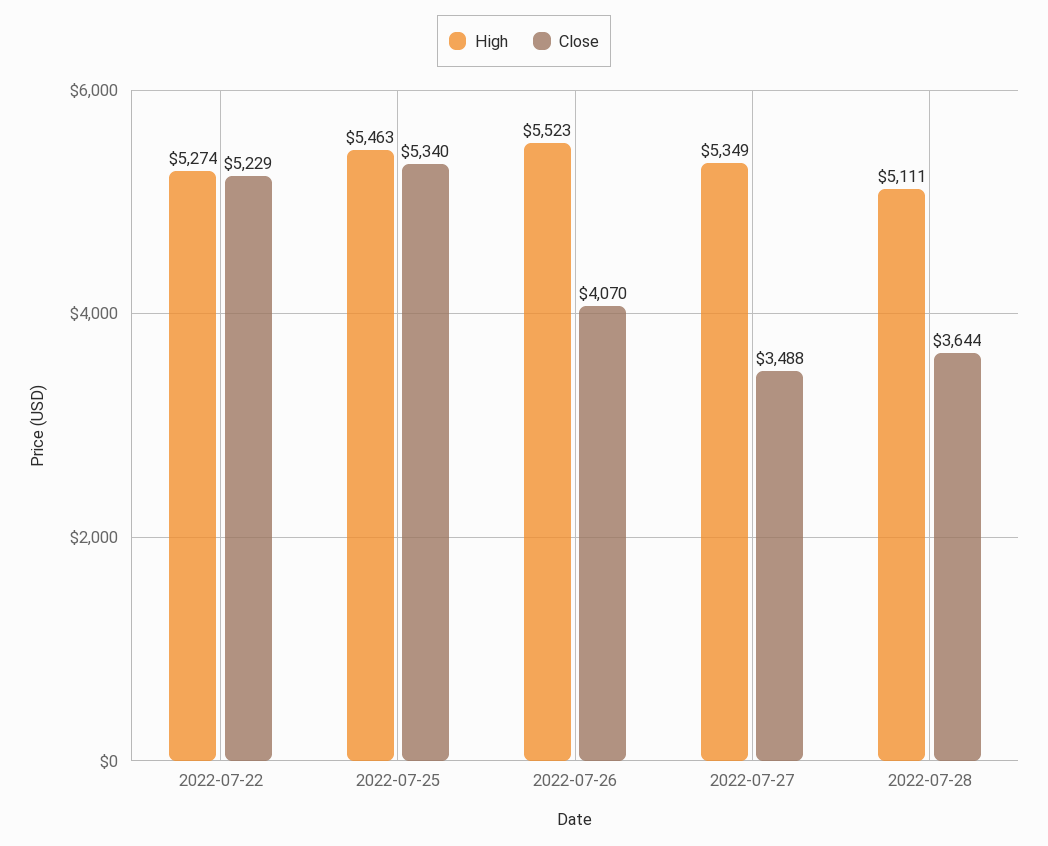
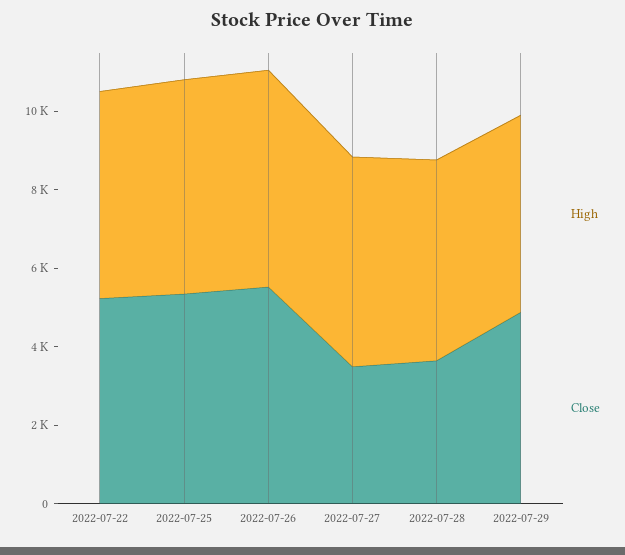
Close, 2022-07-26: 4070 -> 5500
High, 2022-07-29: none -> 5000
Close, 2022-07-29: none -> 5000

